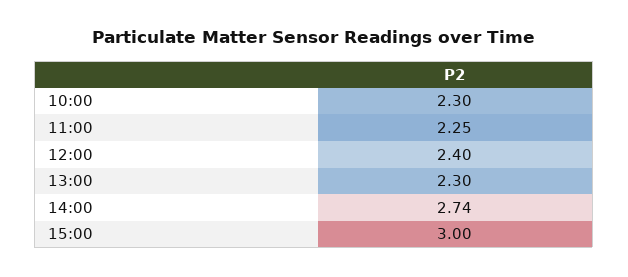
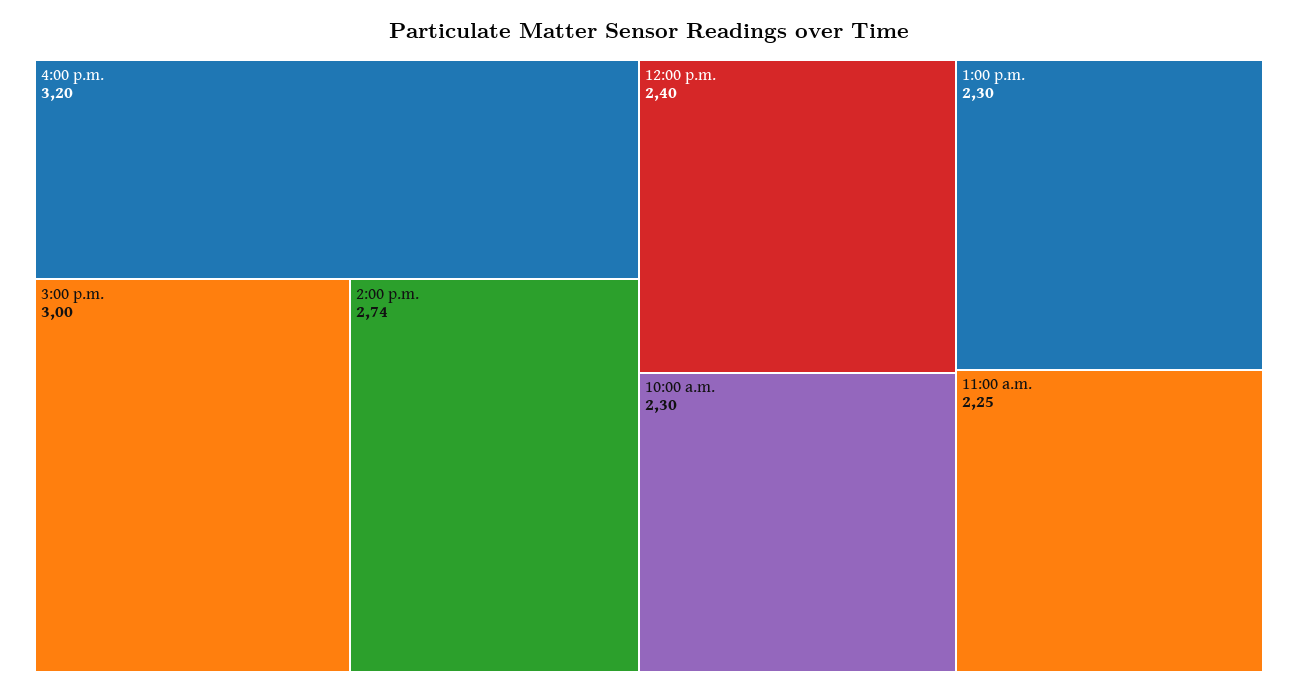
4:00 p.m.: none -> 3.2

